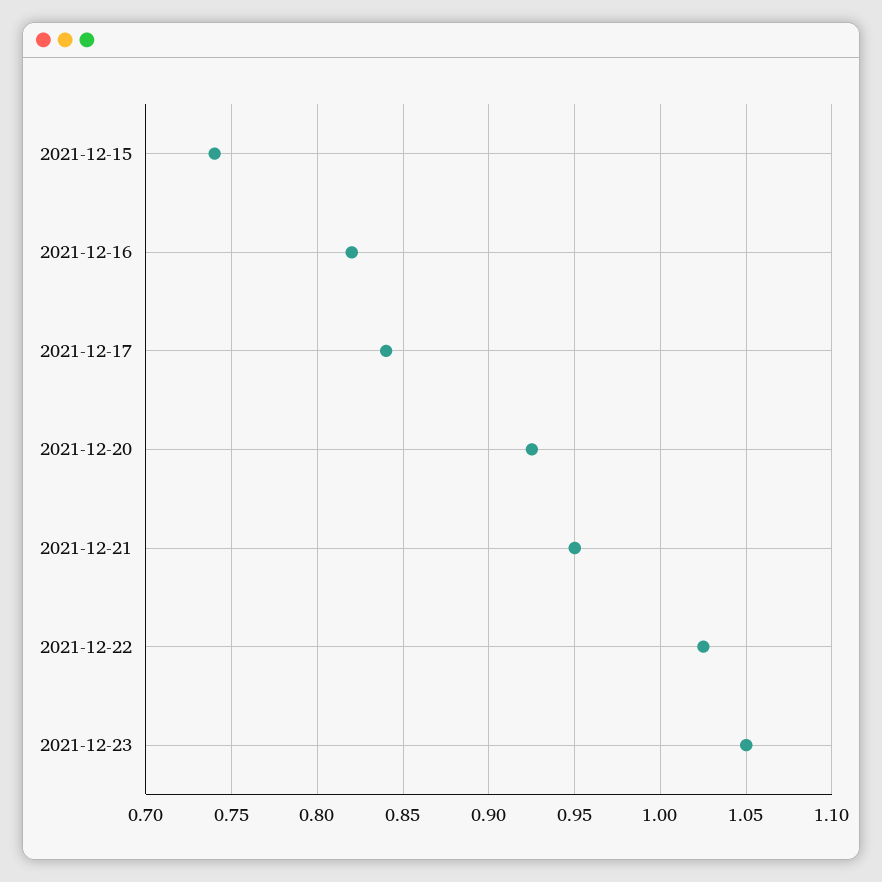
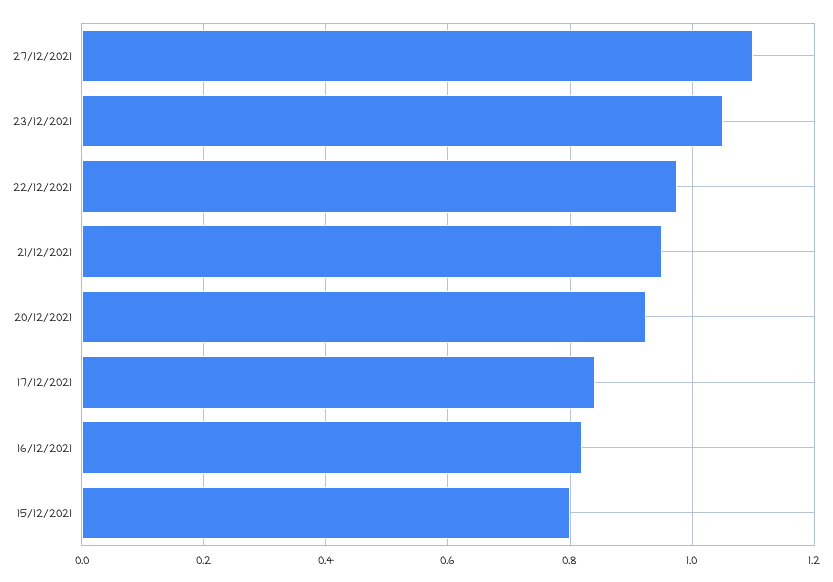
2021-12-15: 0.74 -> 0.8
2021-12-22: 1.025 -> 0.98
27/12/2021: none -> 1.1

